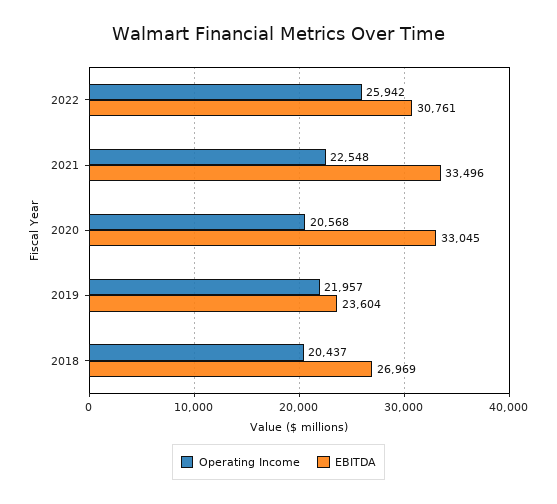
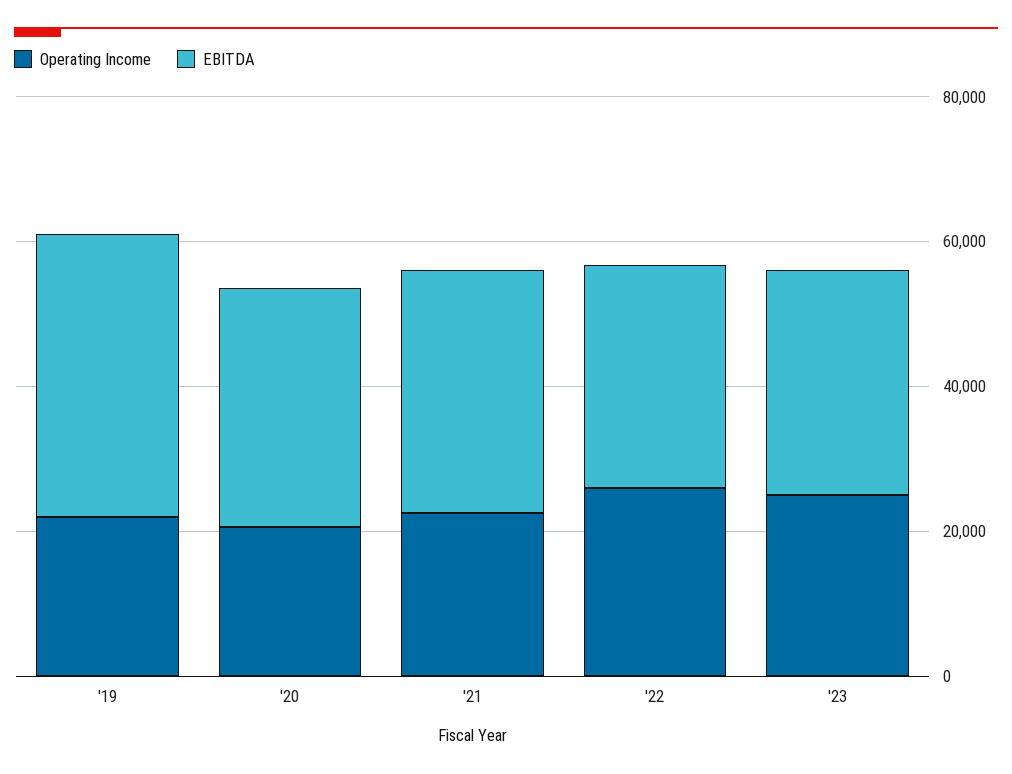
EBITDA, 2019: 23604 -> 40000
Operating Income, 2018: 20437 -> none
EBITDA, 2018: 26969 -> none
Operating Income, '23: none -> 25000
EBITDA, '23: none -> 30000

